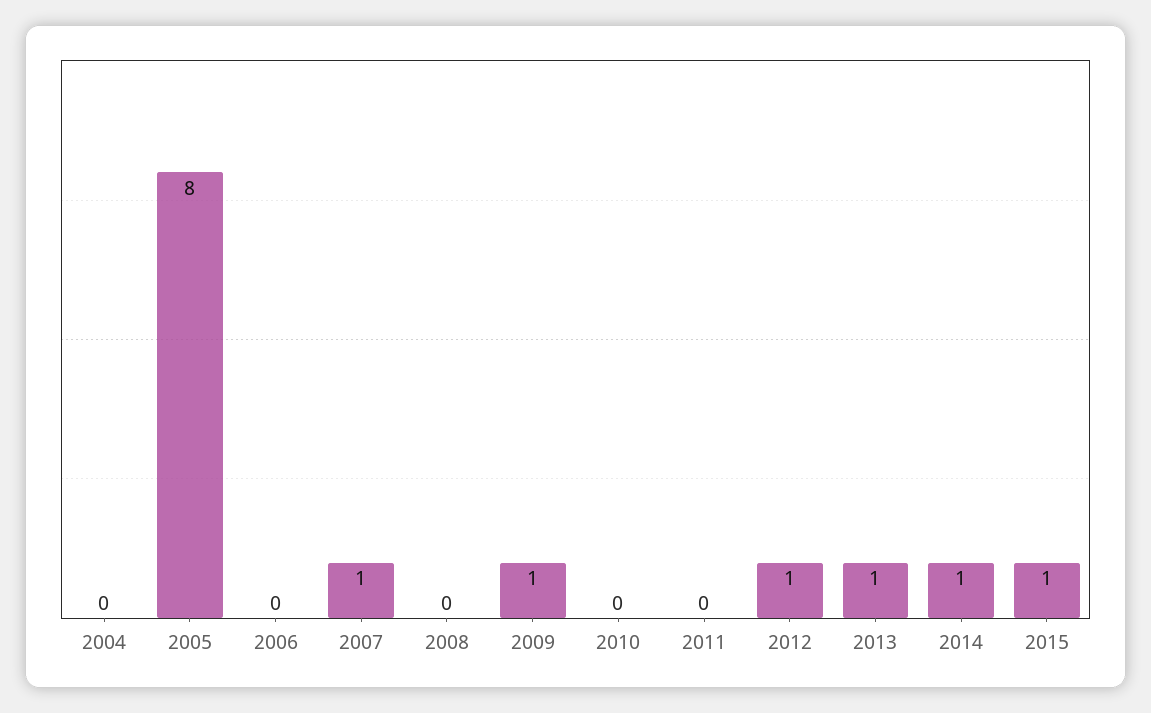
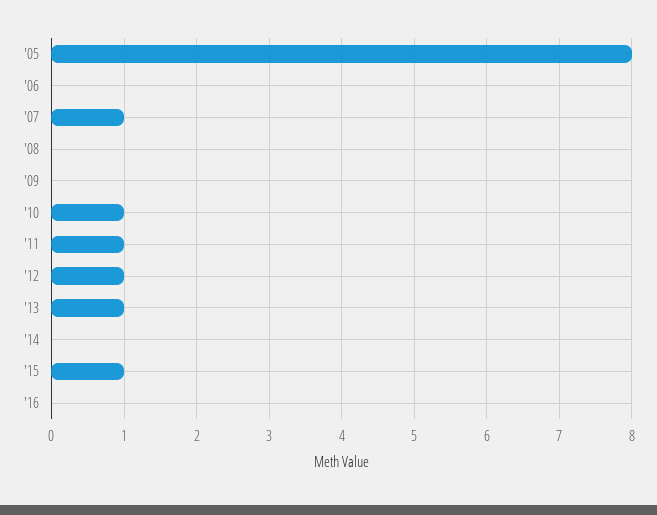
2004: 0 -> none
2009: 1 -> 0
2010: 0 -> 1
2011: 0 -> 1
2014: 1 -> 0
'16: none -> 0

